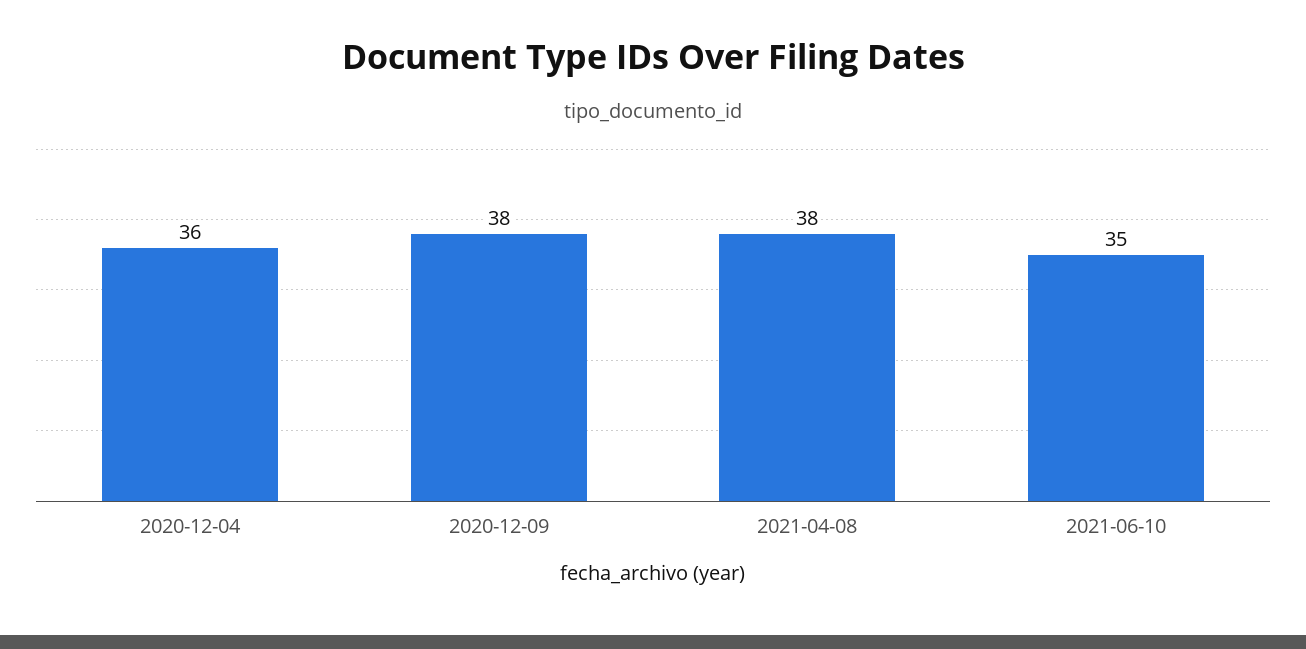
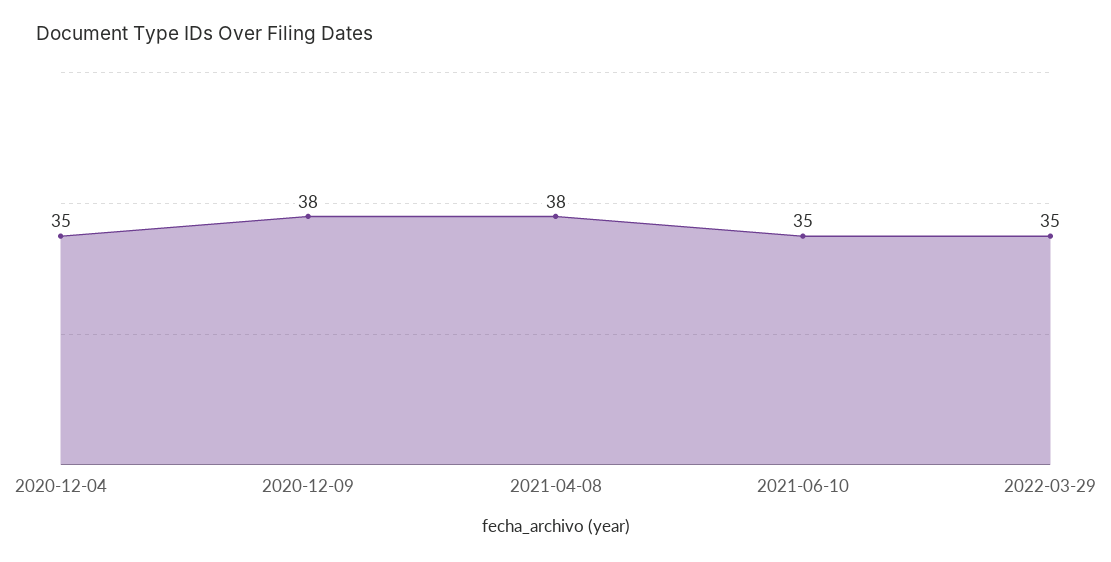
2020-12-04: 36 -> 35
2022-03-29: none -> 35

